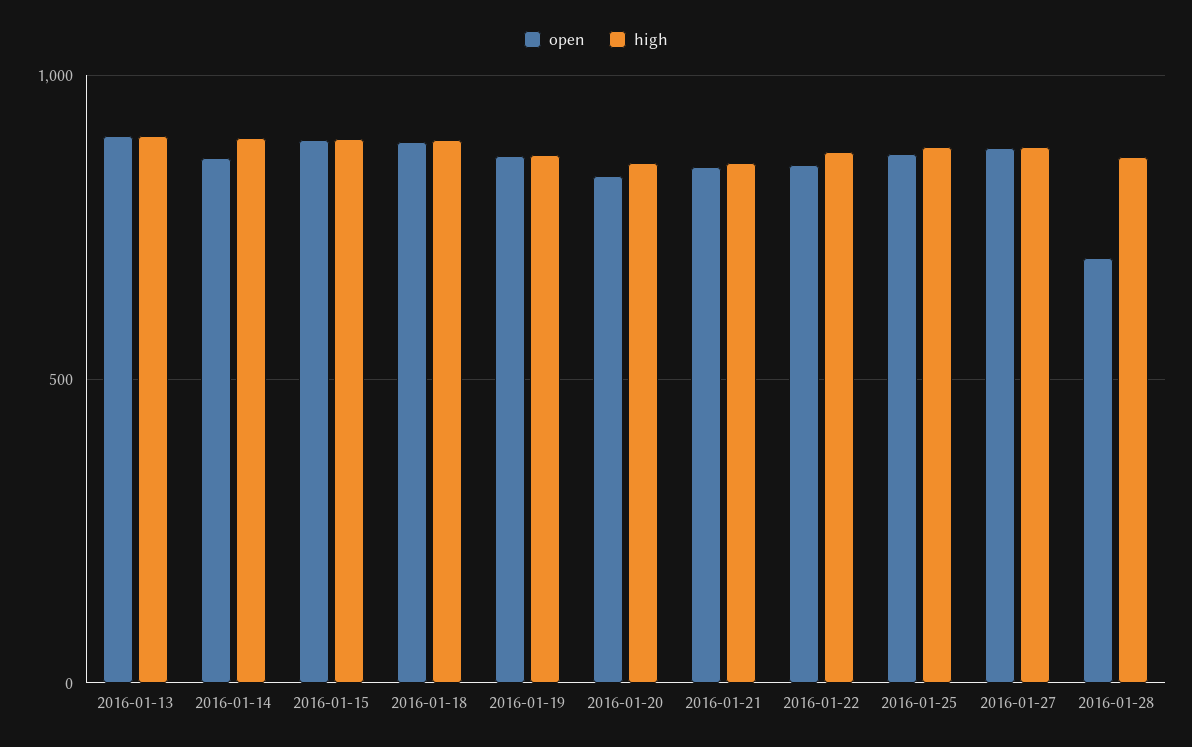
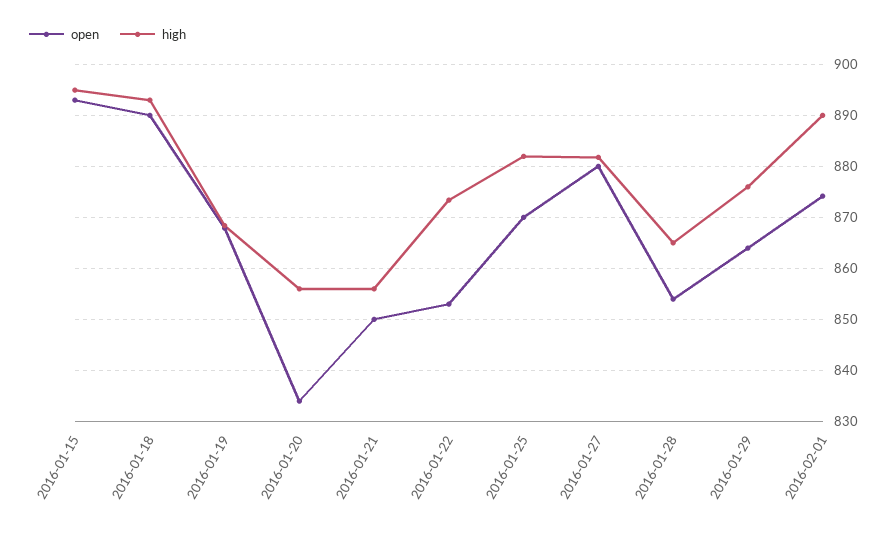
open, 2016-01-13: 900 -> none
high, 2016-01-13: 900 -> none
open, 2016-01-14: 850 -> none
high, 2016-01-14: 900 -> none
open, 2016-01-28: 700 -> 854
open, 2016-01-29: none -> 864
high, 2016-01-29: none -> 876
open, 2016-02-01: none -> 874
high, 2016-02-01: none -> 890

